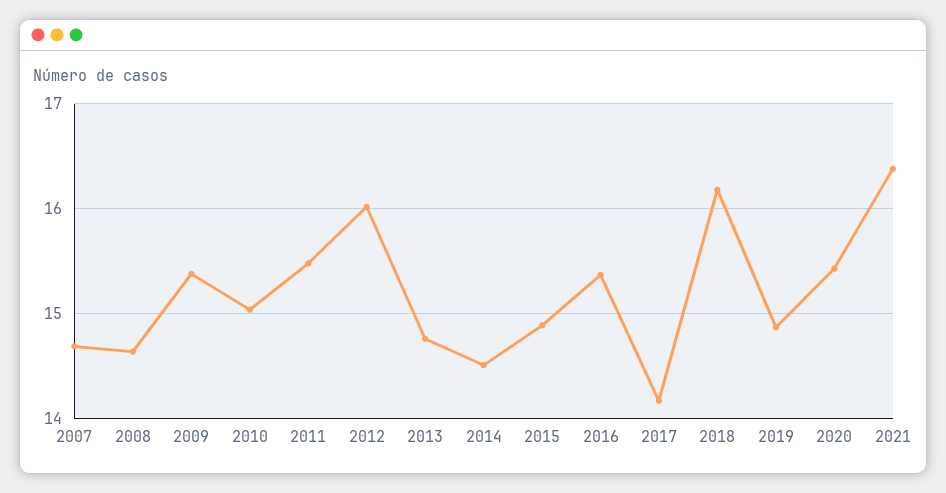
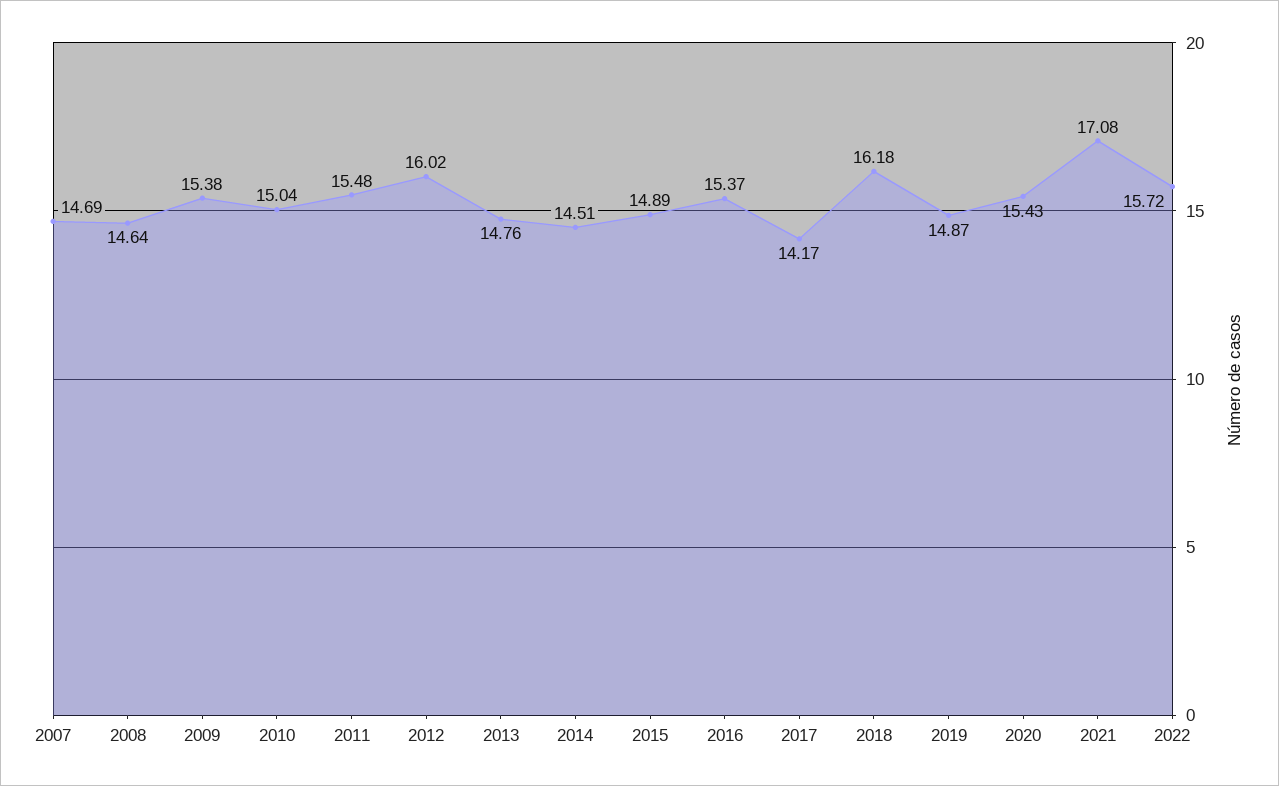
2021: 16.4 -> 17.08
2022: none -> 15.72

